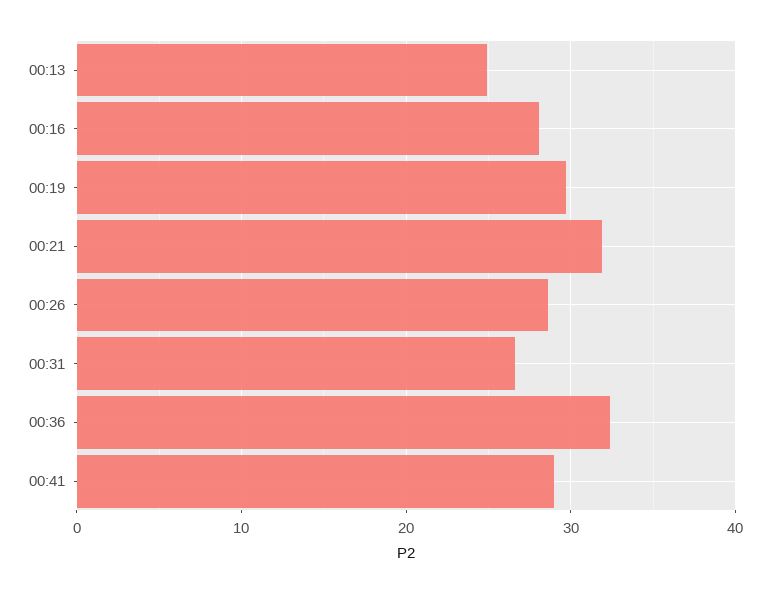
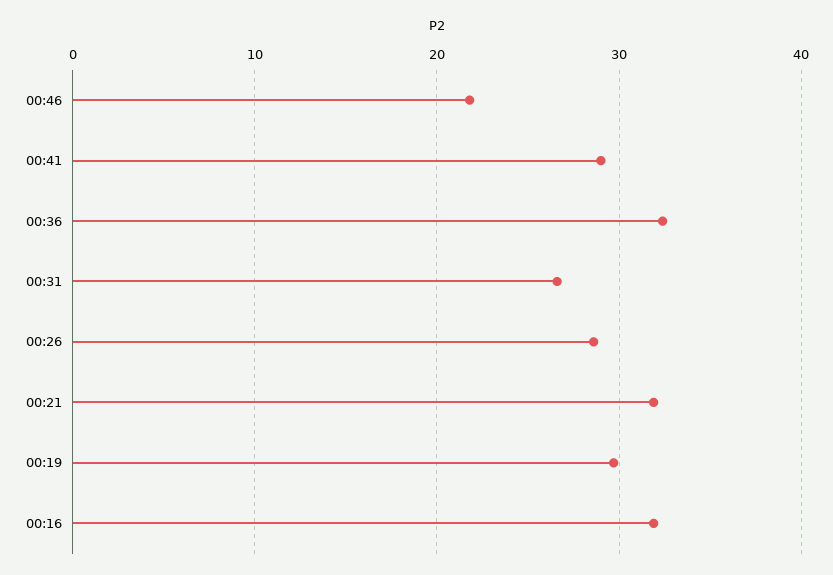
00:13: 25 -> none
00:16: 28 -> 32
00:46: none -> 22

